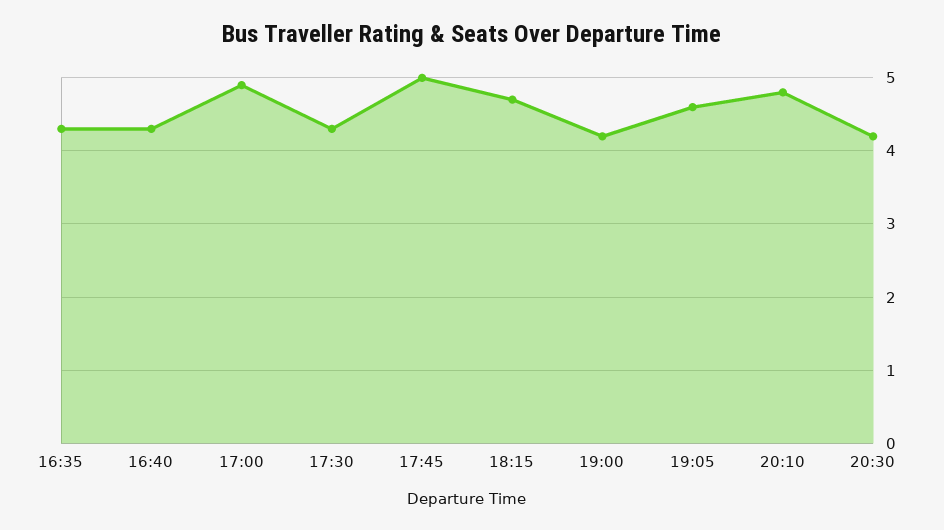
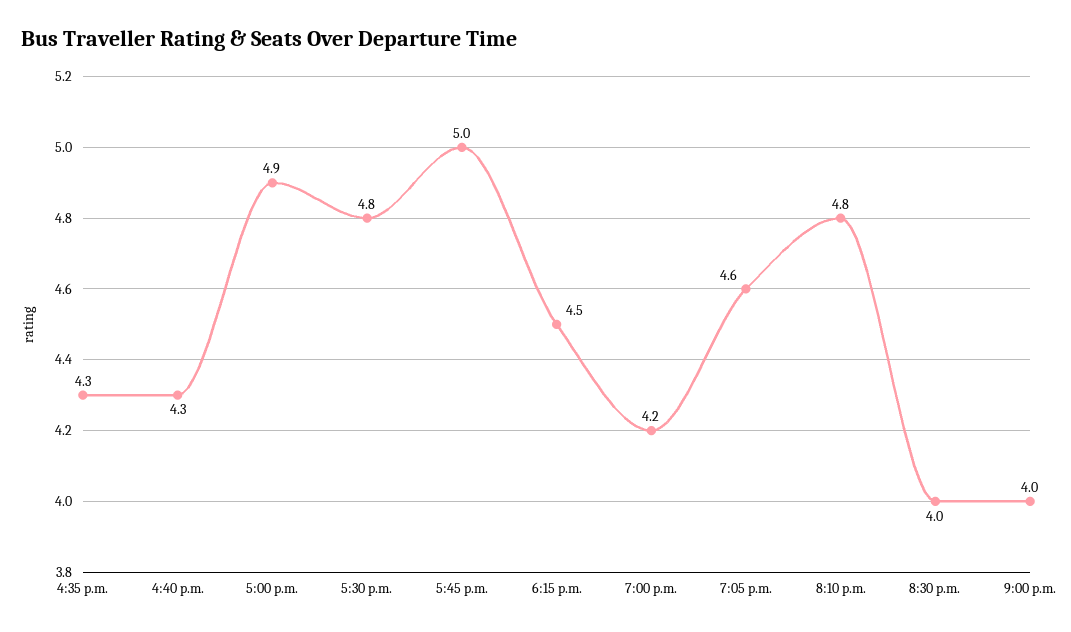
17:30: 4.3 -> 4.8
18:15: 4.7 -> 4.5
20:30: 4.2 -> 4
9:00 p.m.: none -> 4

